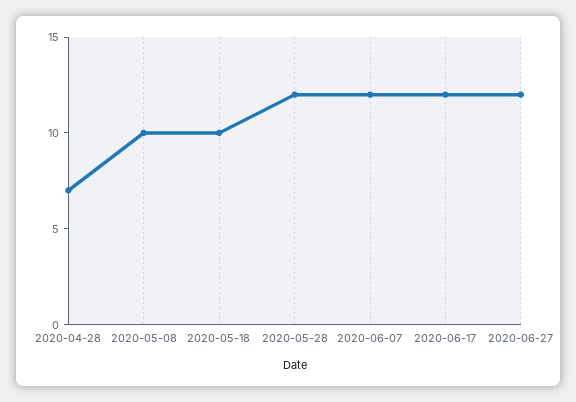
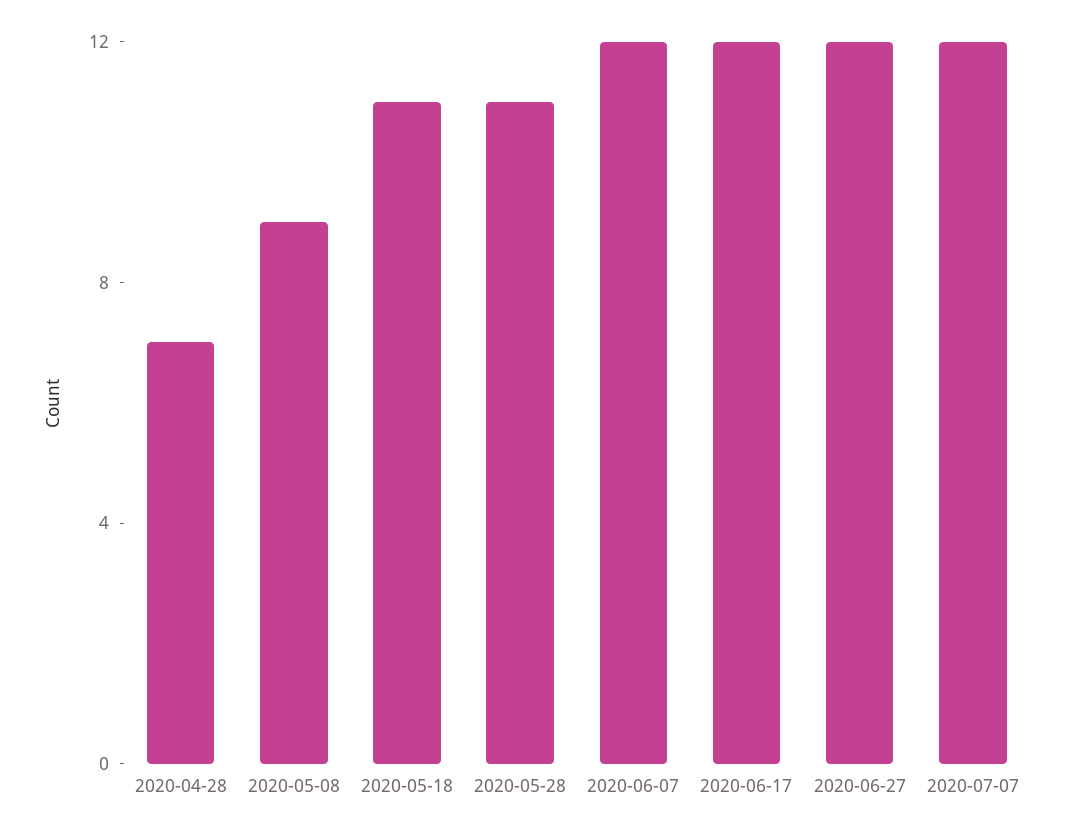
2020-05-08: 10 -> 9
2020-05-18: 10 -> 11
2020-05-28: 12 -> 11
2020-07-07: none -> 12

